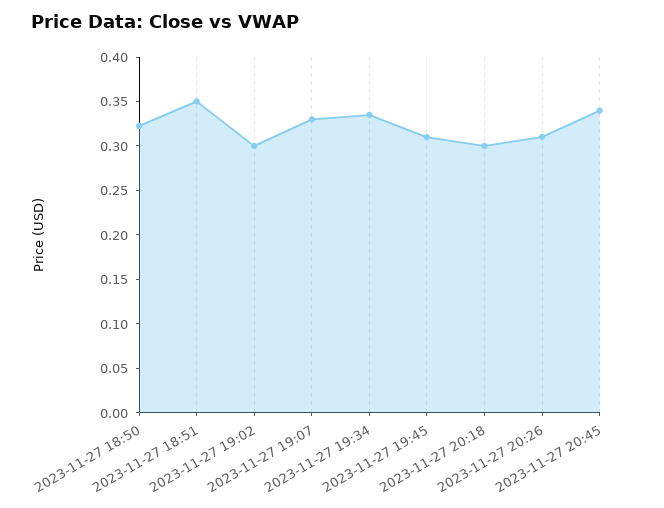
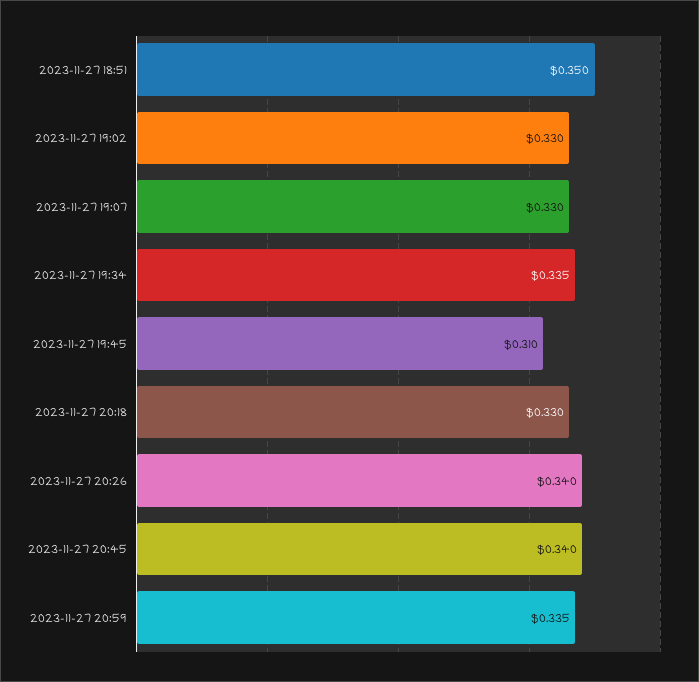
2023-11-27 18:50: 0.32 -> none
2023-11-27 19:02: 0.3 -> 0.33
2023-11-27 20:18: 0.3 -> 0.33
2023-11-27 20:26: 0.31 -> 0.34
2023-11-27 20:59: none -> 0.335

